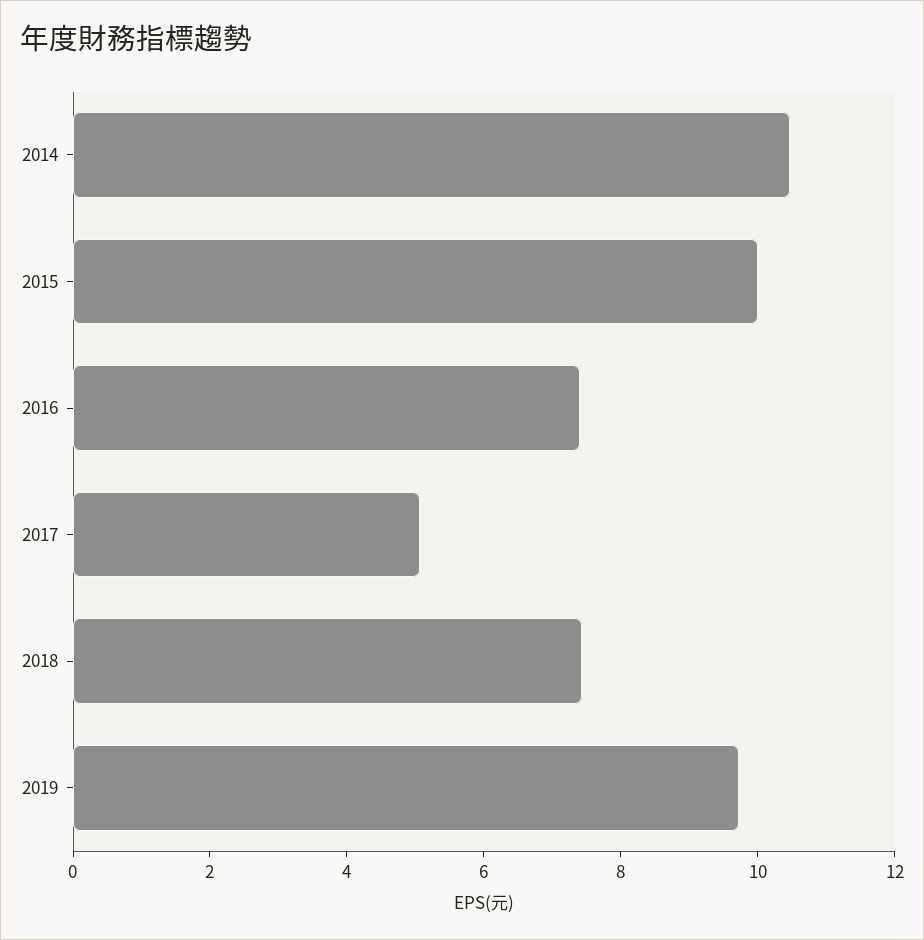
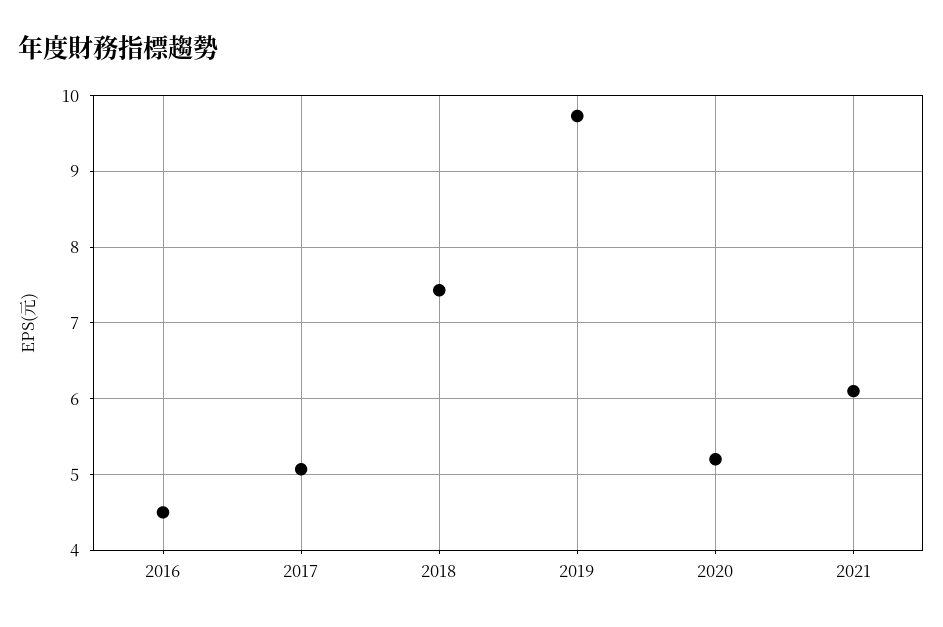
2014: 10.5 -> none
2015: 10 -> none
2016: 7.5 -> 4.5
2020: none -> 5.2
2021: none -> 6.1

